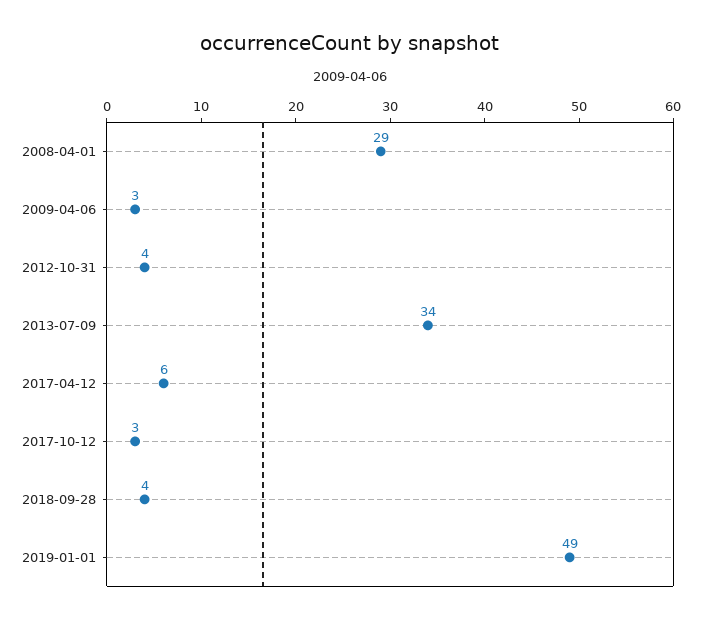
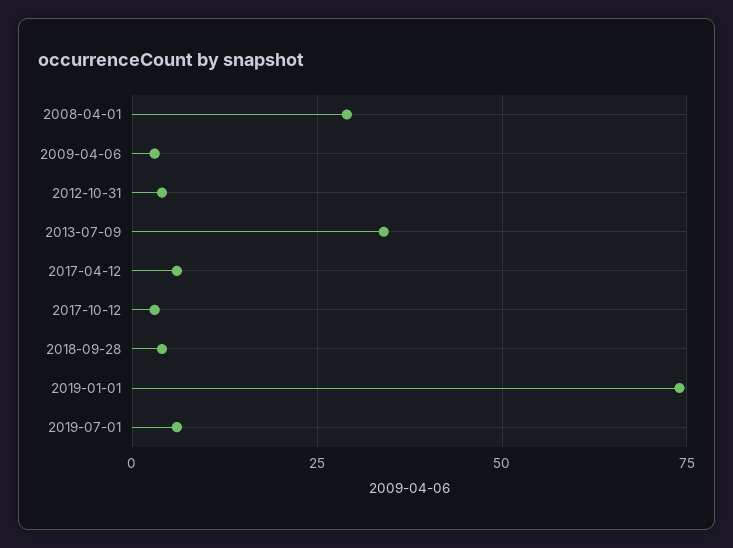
2019-01-01: 49 -> 75
2019-07-01: none -> 5

